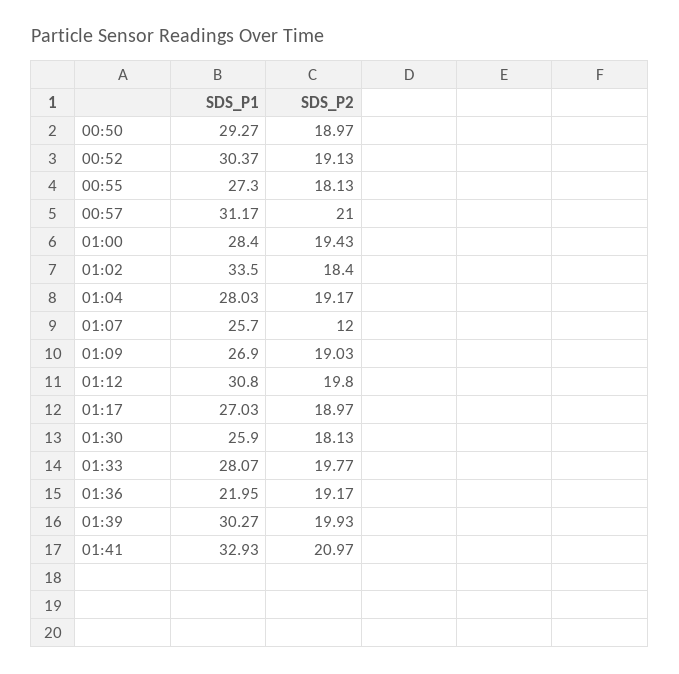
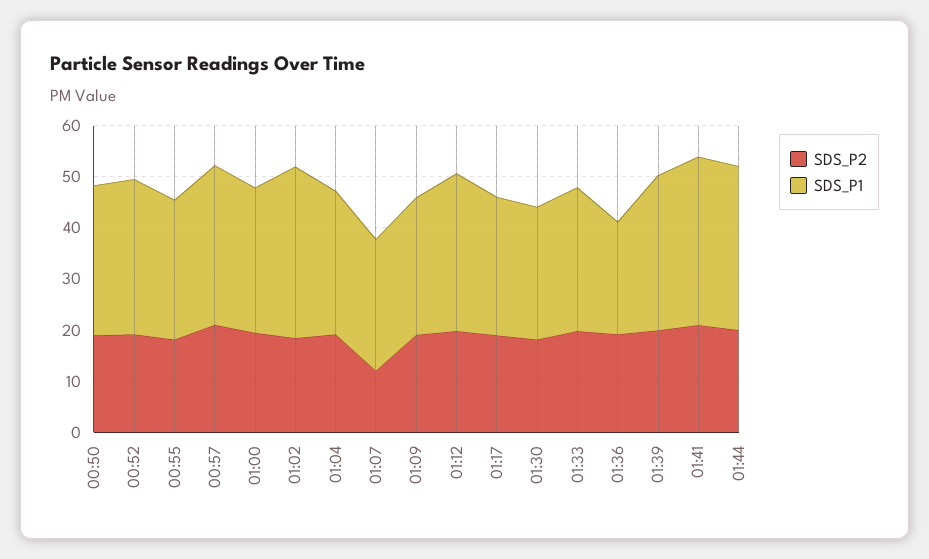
SDS_P2, 01:44: none -> 20
SDS_P1, 01:44: none -> 32

